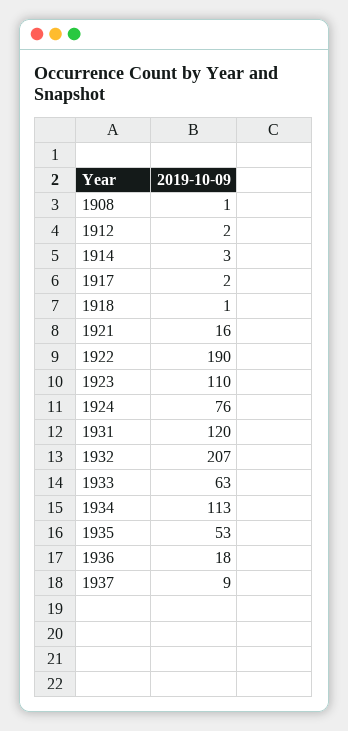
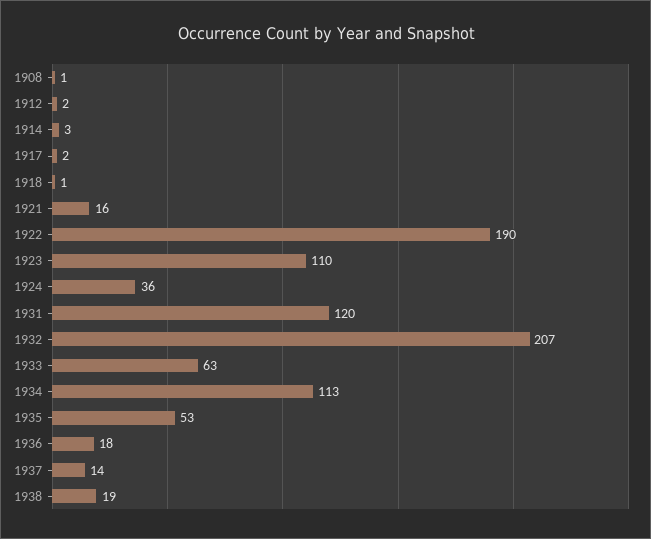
1924: 76 -> 36
1937: 9 -> 14
1938: none -> 19

